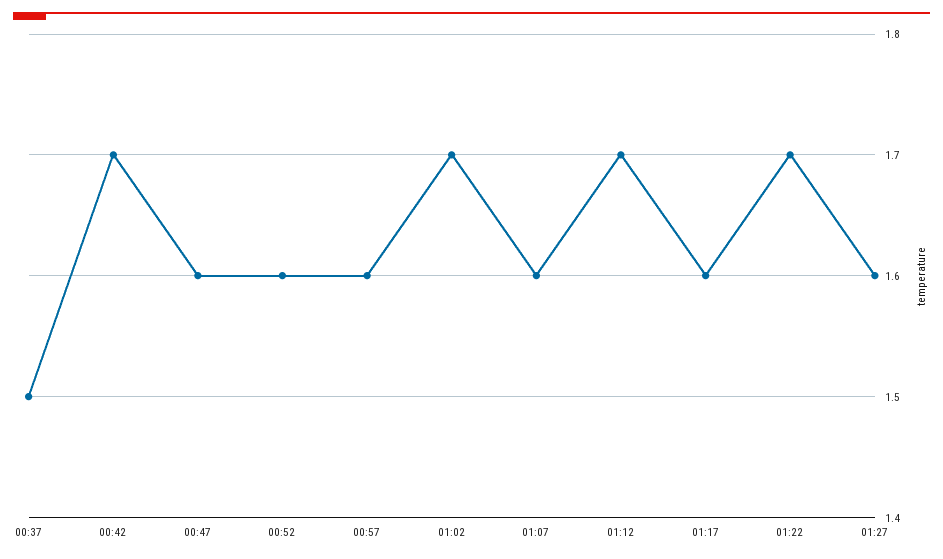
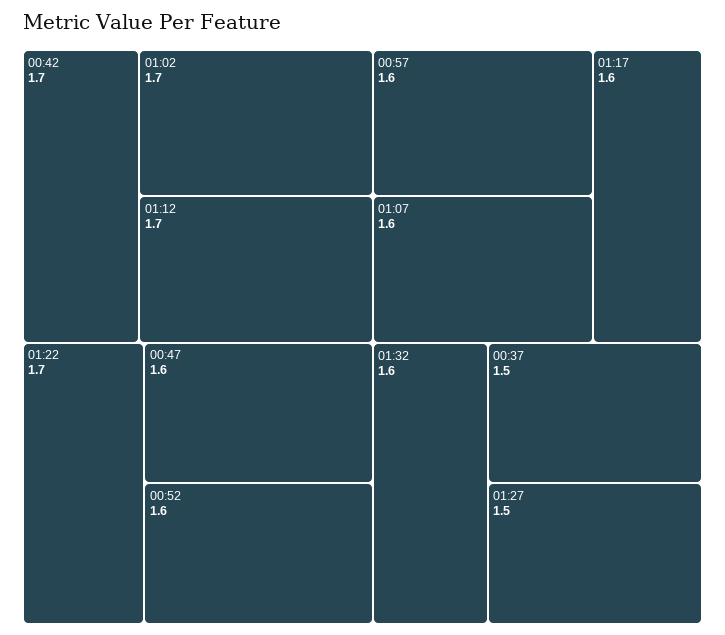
01:27: 1.6 -> 1.5
01:32: none -> 1.6

